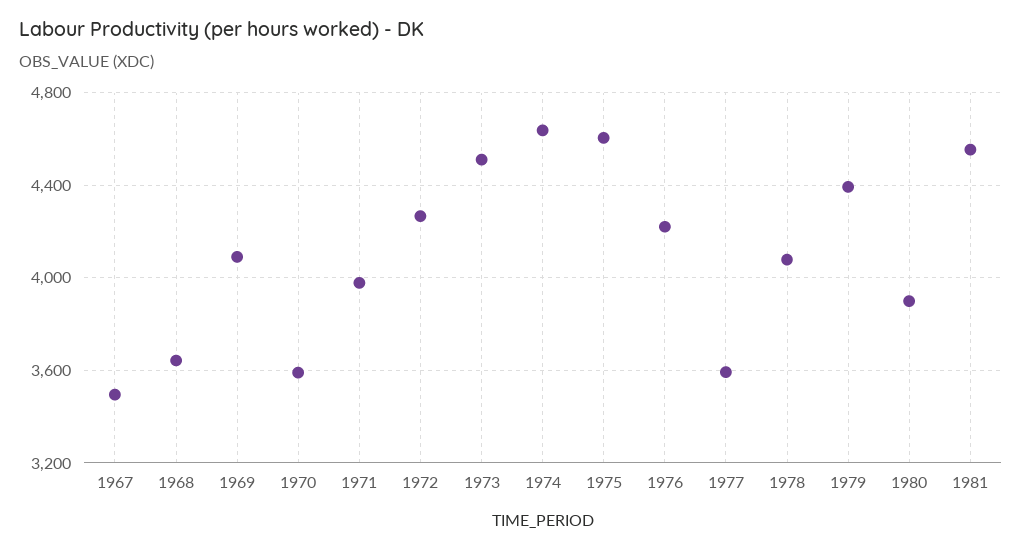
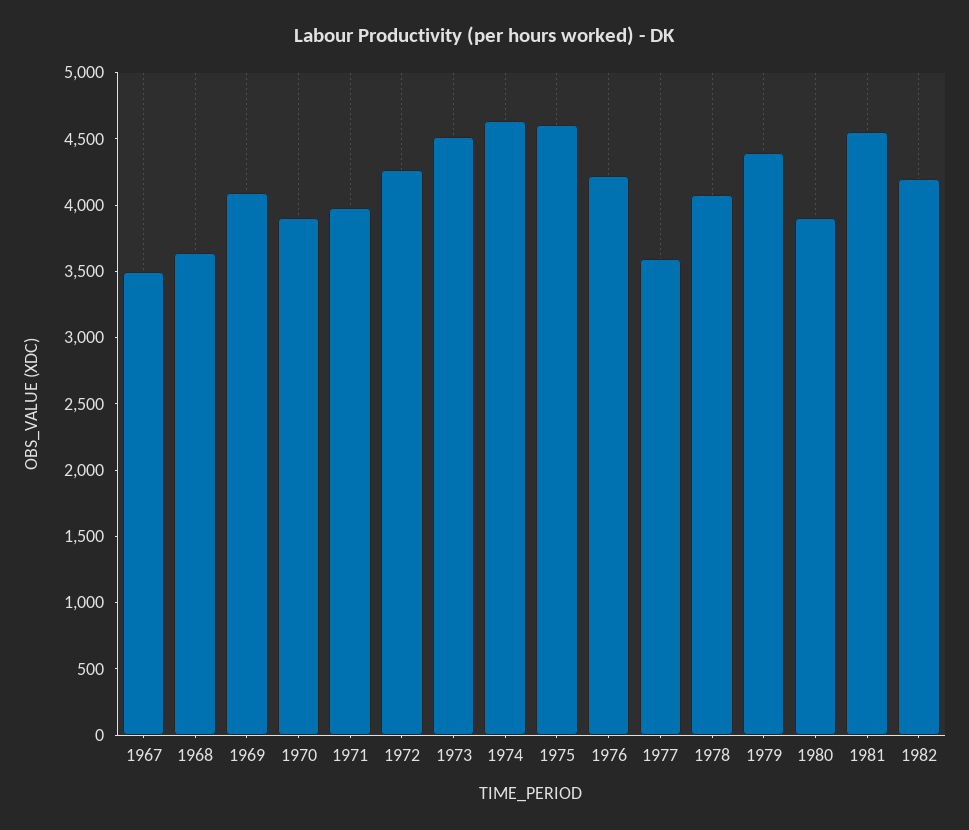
1970: 3600 -> 3900
1982: none -> 4200

